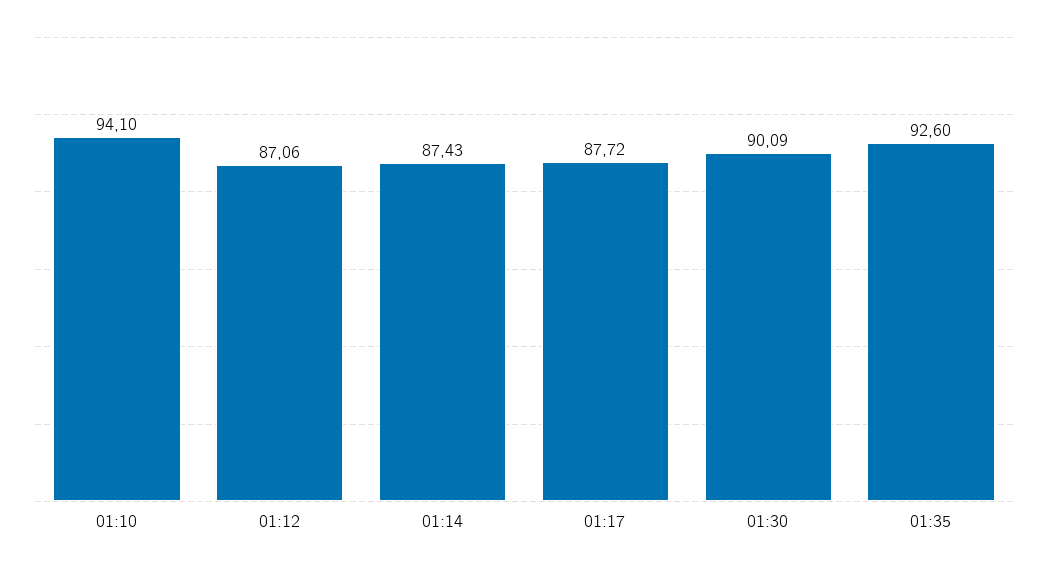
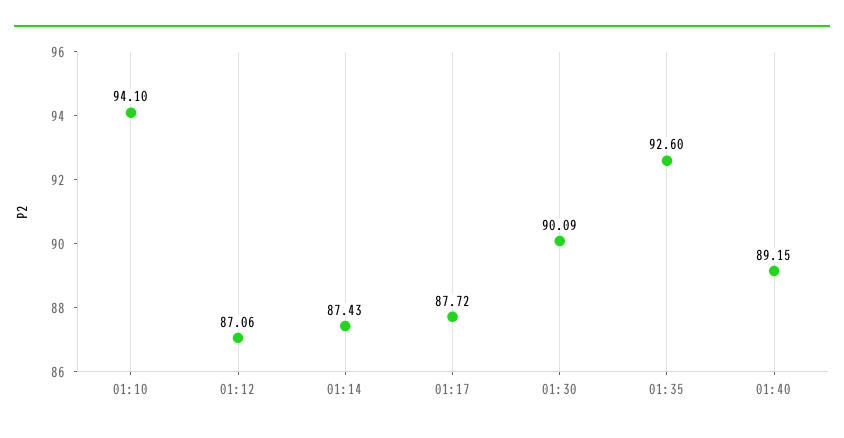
01:40: none -> 89.15

